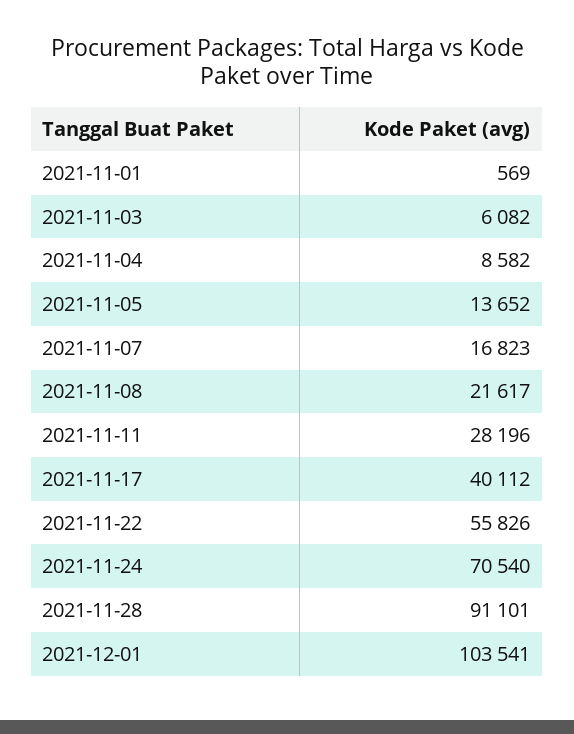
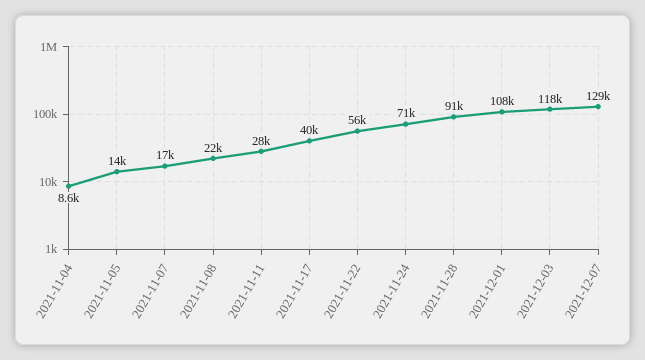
2021-11-01: 569 -> none
2021-11-03: 6082 -> none
2021-12-01: 103541 -> 108000
2021-12-03: none -> 118000
2021-12-07: none -> 129000

